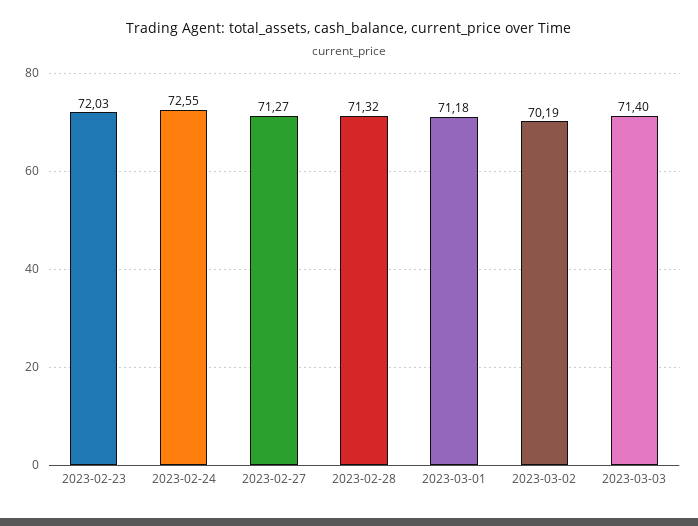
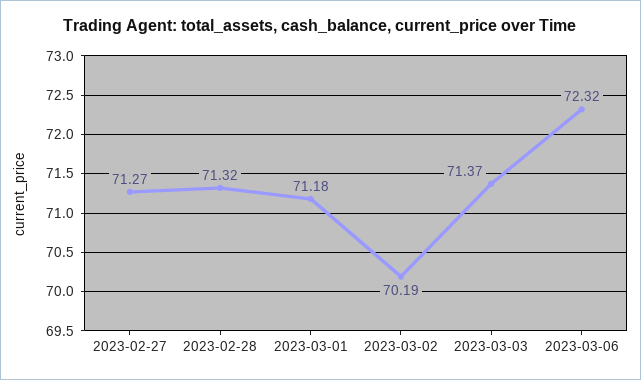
2023-02-23: 72.03 -> none
2023-02-24: 72.55 -> none
2023-03-03: 71.4 -> 71.37
2023-03-06: none -> 72.32

